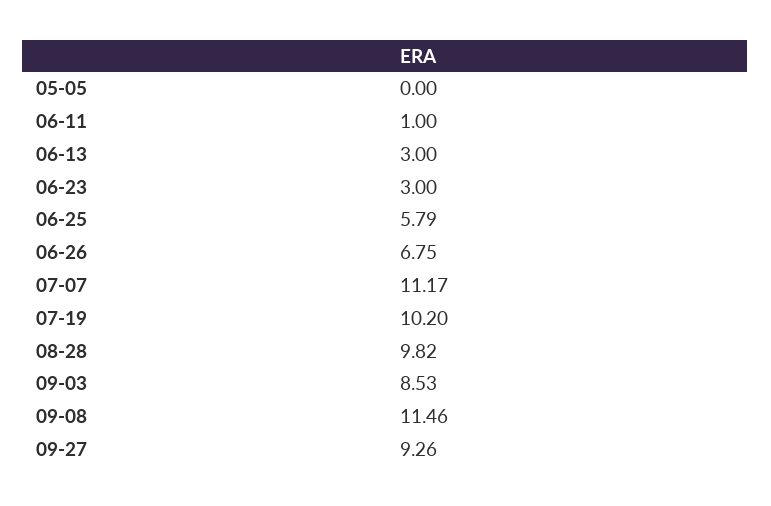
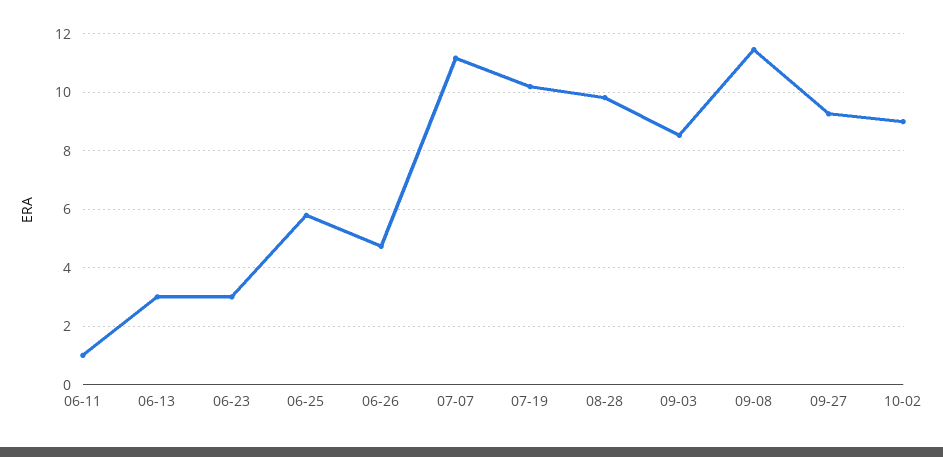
05-05: 0 -> none
06-26: 6.75 -> 4.75
10-02: none -> 9

